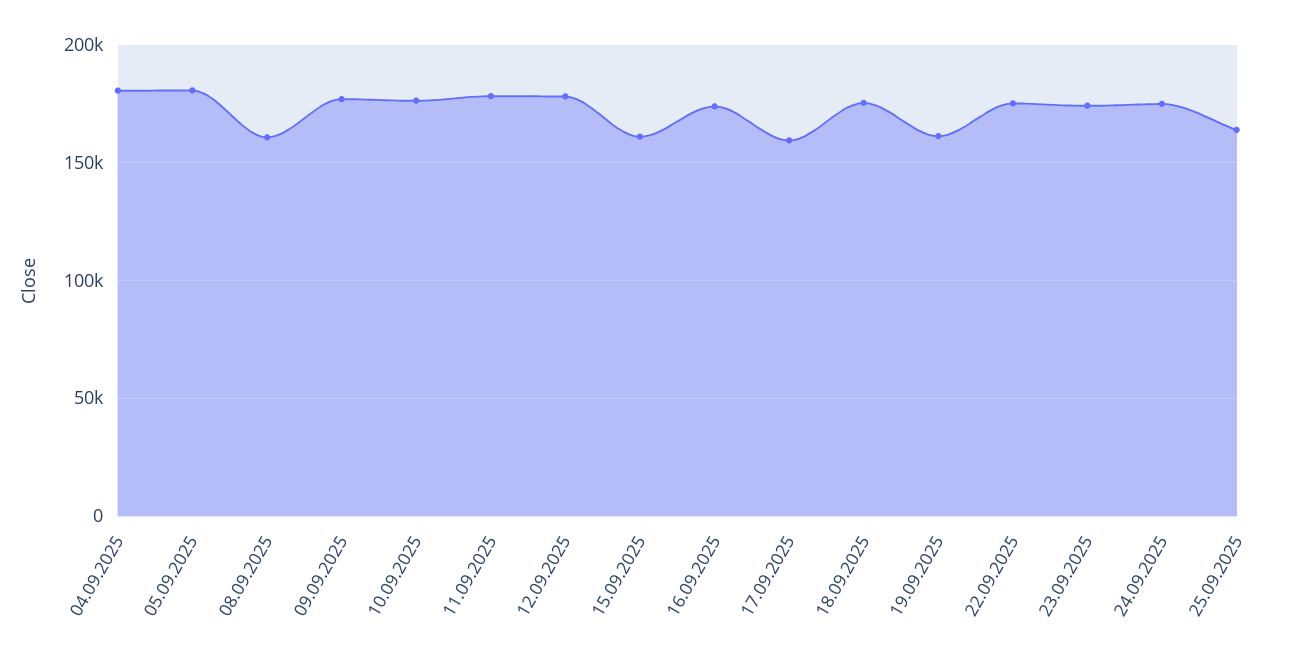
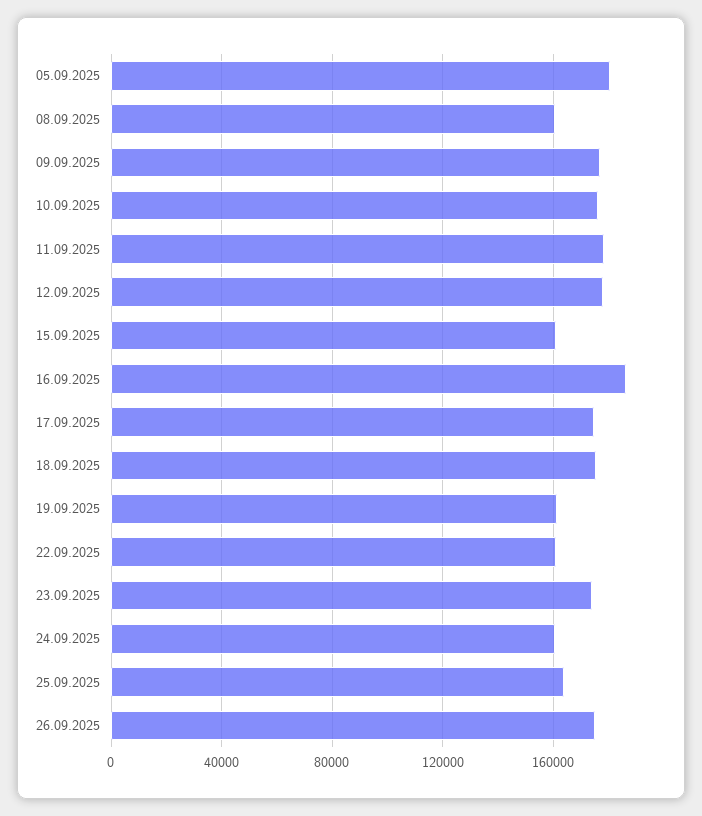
04.09.2025: 180000 -> none
16.09.2025: 175000 -> 185000
17.09.2025: 160000 -> 175000
22.09.2025: 175000 -> 160000
24.09.2025: 175000 -> 160000
26.09.2025: none -> 175000

